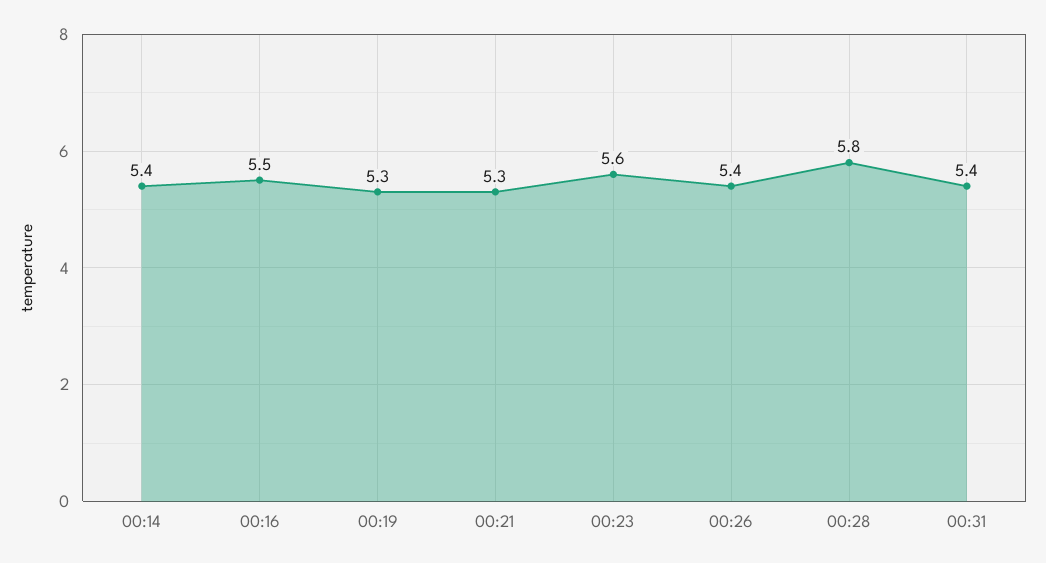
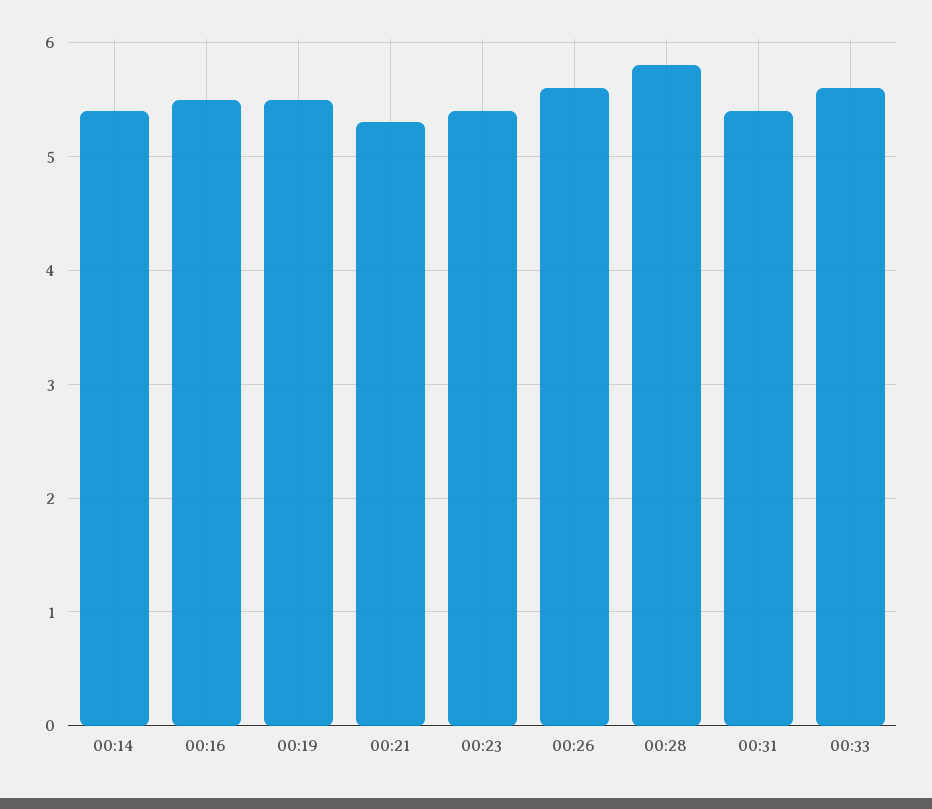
00:19: 5.3 -> 5.5
00:23: 5.6 -> 5.4
00:26: 5.4 -> 5.6
00:33: none -> 5.6

